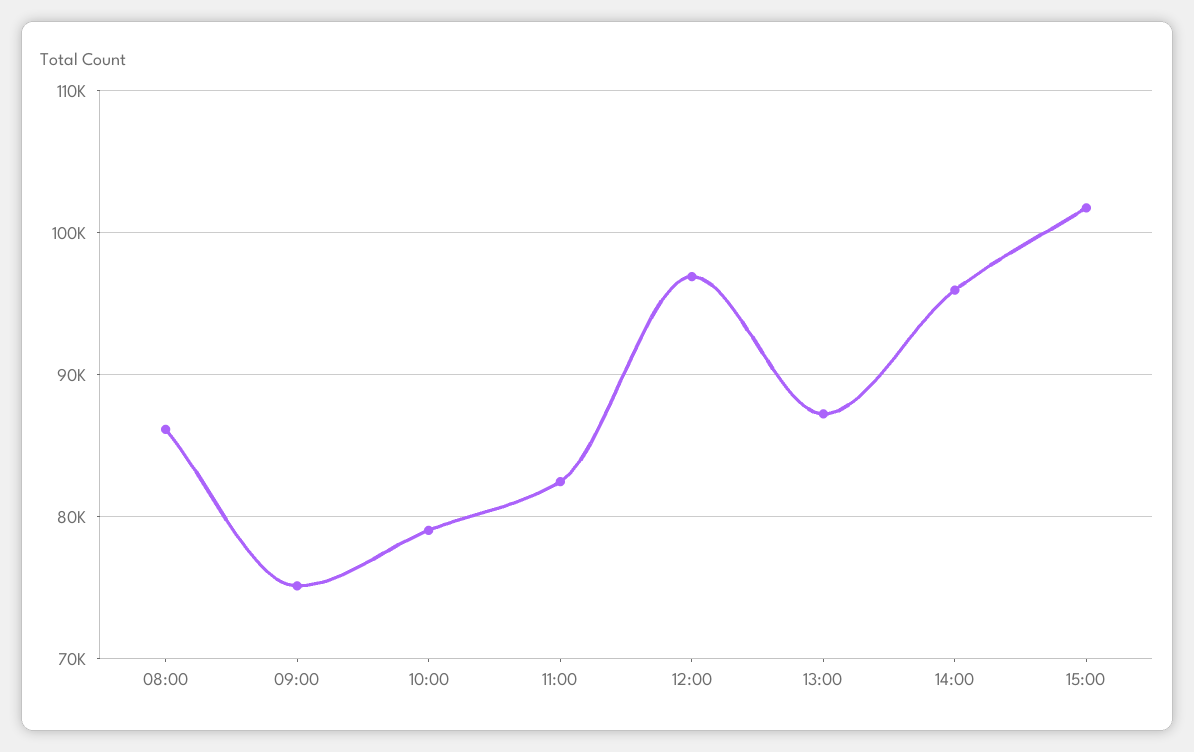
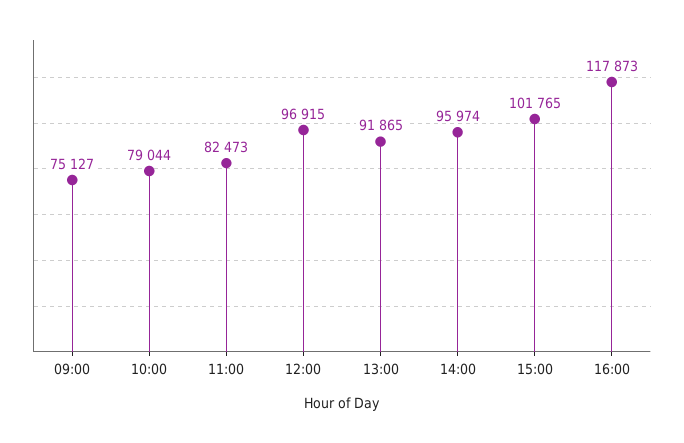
08:00: 86000 -> none
13:00: 87000 -> 91865
16:00: none -> 117873

